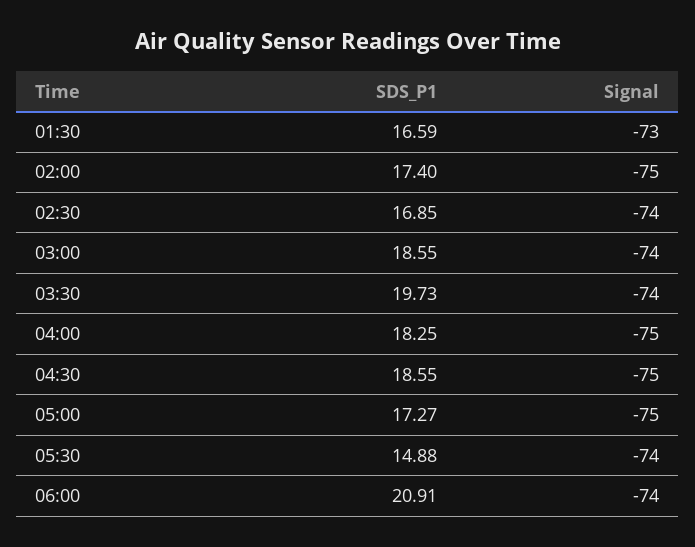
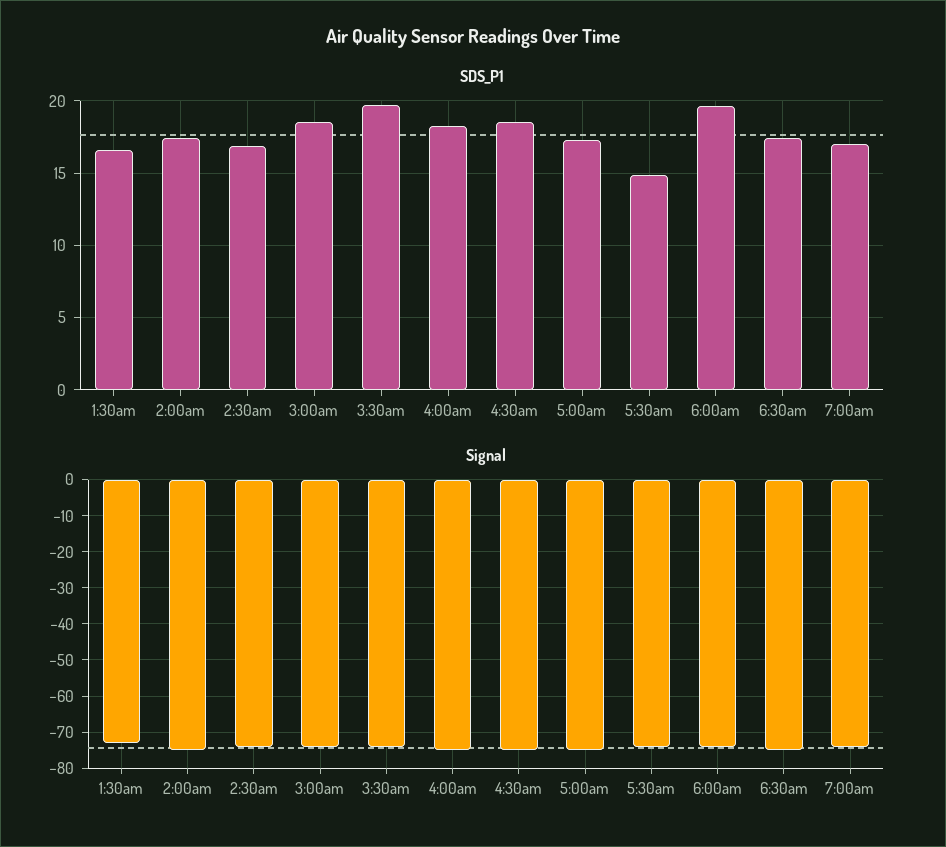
SDS_P1, 06:00: 20.91 -> 19.5
SDS_P1, 6:30am: none -> 17.5
SDS_P1, 7:00am: none -> 17
Signal, 6:30am: none -> -75
Signal, 7:00am: none -> -75

